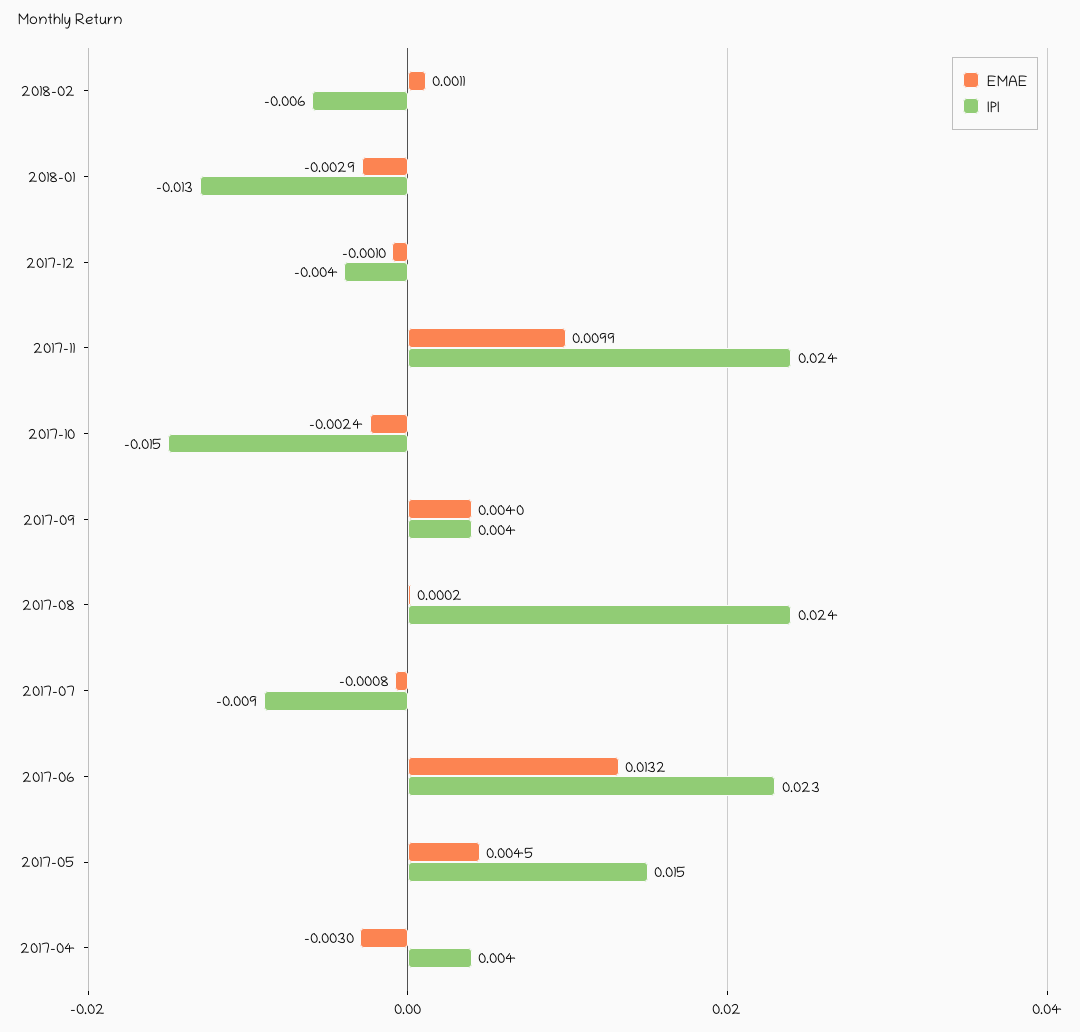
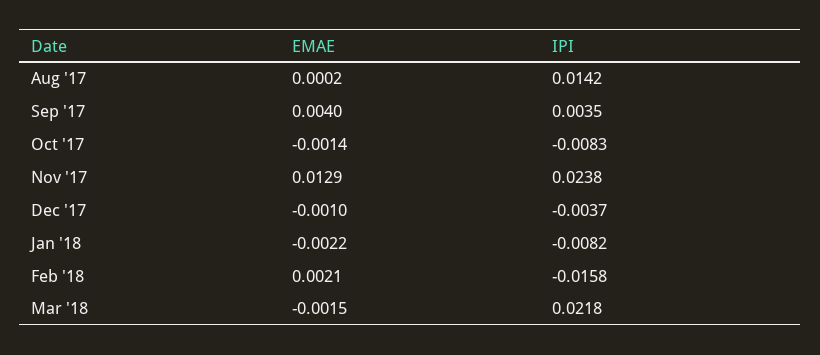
EMAE, 2018-02: 0.0011 -> 0.0021
IPI, 2018-02: -0.006 -> -0.0158
EMAE, 2018-01: -0.0029 -> -0.0022
IPI, 2018-01: -0.013 -> -0.0082
EMAE, 2017-11: 0.0099 -> 0.0129
EMAE, 2017-10: -0.0024 -> -0.0014
IPI, 2017-10: -0.015 -> -0.0083
IPI, 2017-08: 0.024 -> 0.0142
EMAE, 2017-07: -0.0008 -> none
IPI, 2017-07: -0.009 -> none
EMAE, 2017-06: 0.0132 -> none
IPI, 2017-06: 0.023 -> none
EMAE, 2017-05: 0.0045 -> none
IPI, 2017-05: 0.015 -> none
EMAE, 2017-04: -0.003 -> none
IPI, 2017-04: 0.004 -> none
EMAE, Mar '18: none -> -0.0015
IPI, Mar '18: none -> 0.0218

